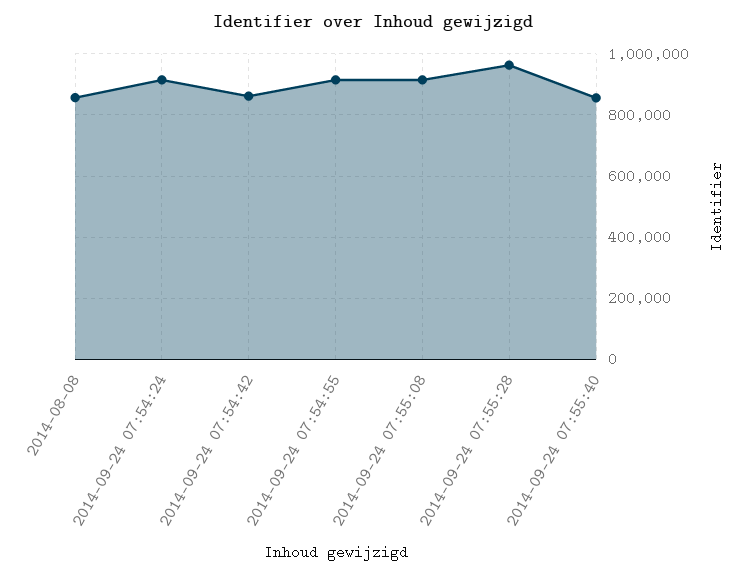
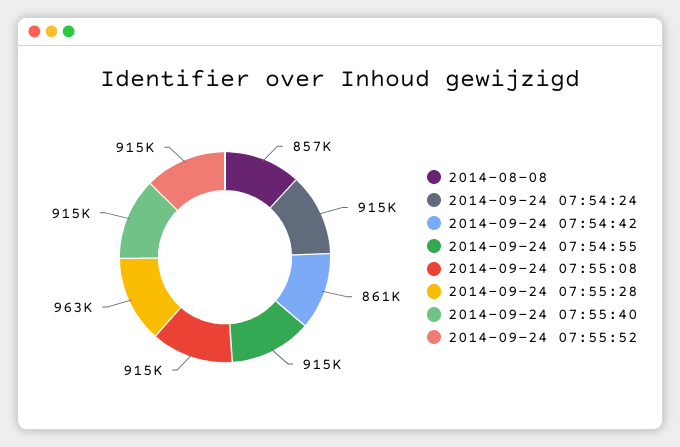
2014-09-24 07:55:40: 860000 -> 915000
2014-09-24 07:55:52: none -> 915000

